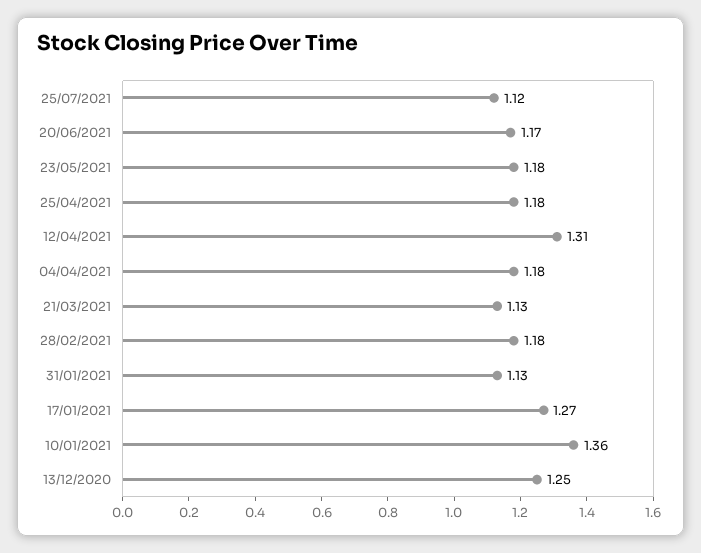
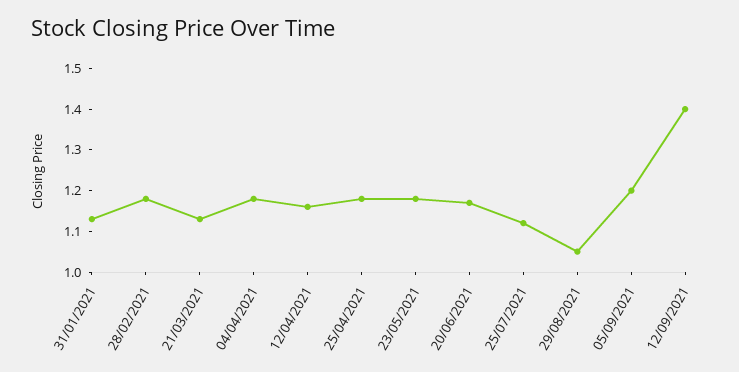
12/04/2021: 1.31 -> 1.15
17/01/2021: 1.27 -> none
10/01/2021: 1.36 -> none
13/12/2020: 1.25 -> none
29/08/2021: none -> 1.05
05/09/2021: none -> 1.2
12/09/2021: none -> 1.4

